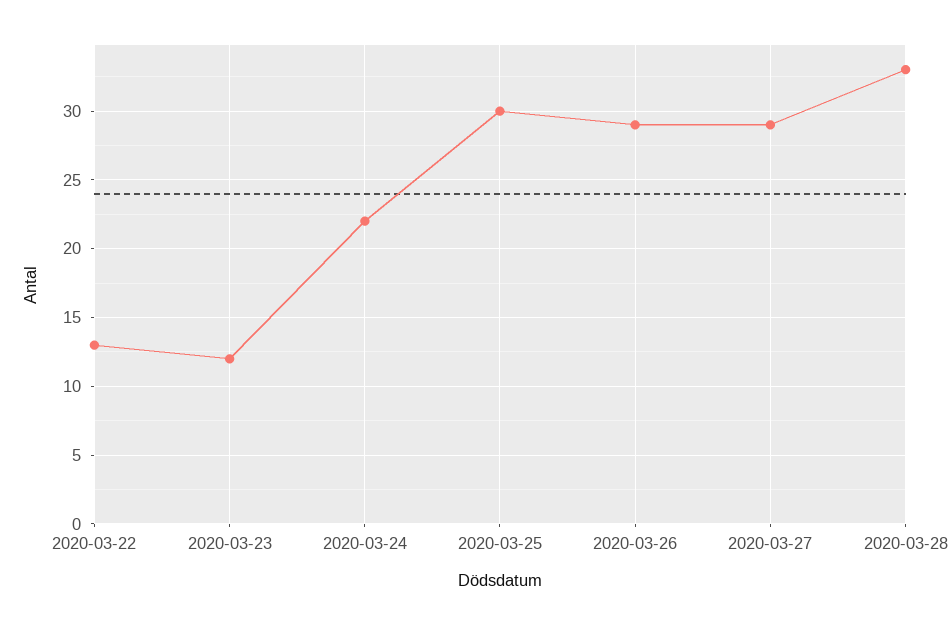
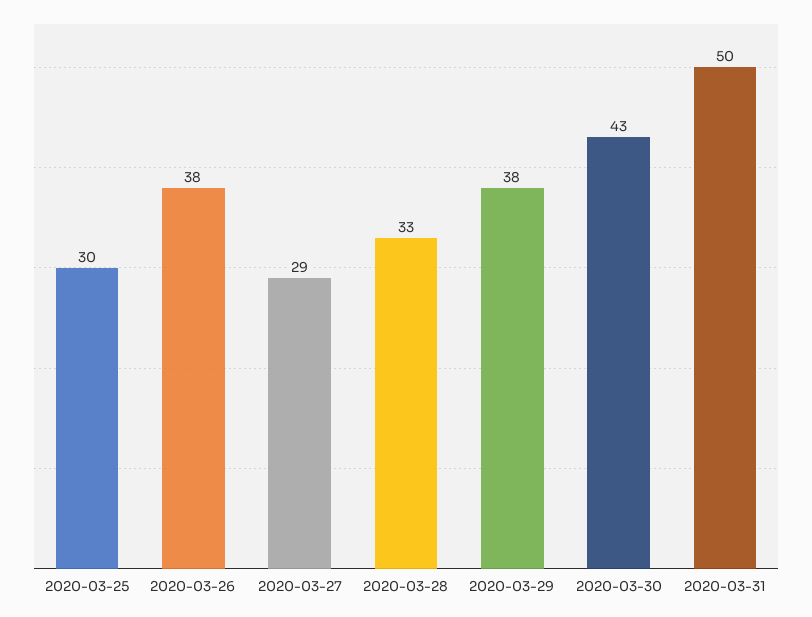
2020-03-22: 13 -> none
2020-03-23: 12 -> none
2020-03-24: 22 -> none
2020-03-26: 29 -> 38
2020-03-29: none -> 38
2020-03-30: none -> 43
2020-03-31: none -> 50

